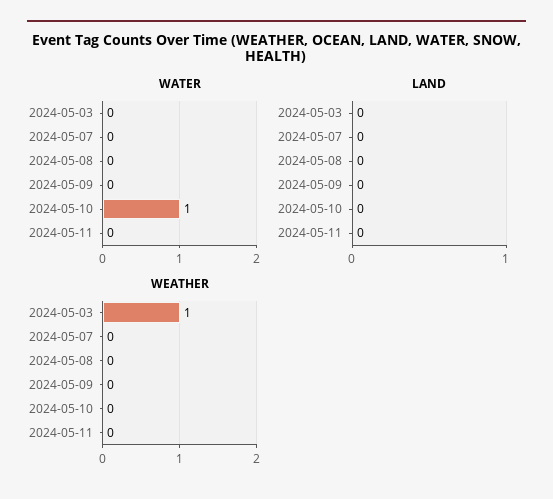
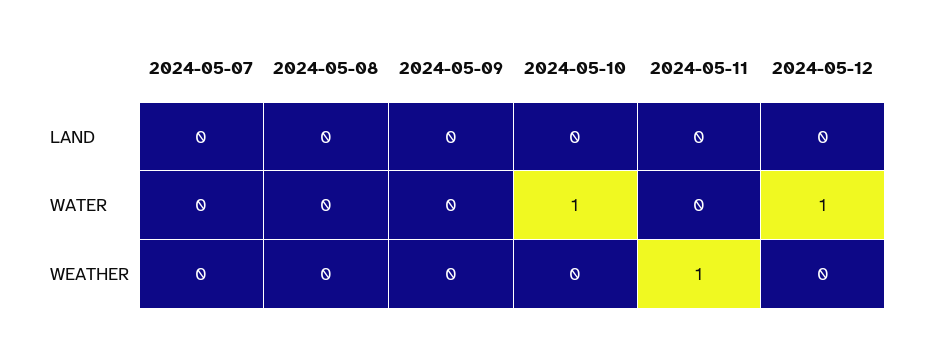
WATER, 2024-05-03: 0 -> none
LAND, 2024-05-03: 0 -> none
WEATHER, 2024-05-03: 1 -> none
WEATHER, 2024-05-11: 0 -> 1
LAND, 2024-05-12: none -> 0
WATER, 2024-05-12: none -> 1
WEATHER, 2024-05-12: none -> 0

